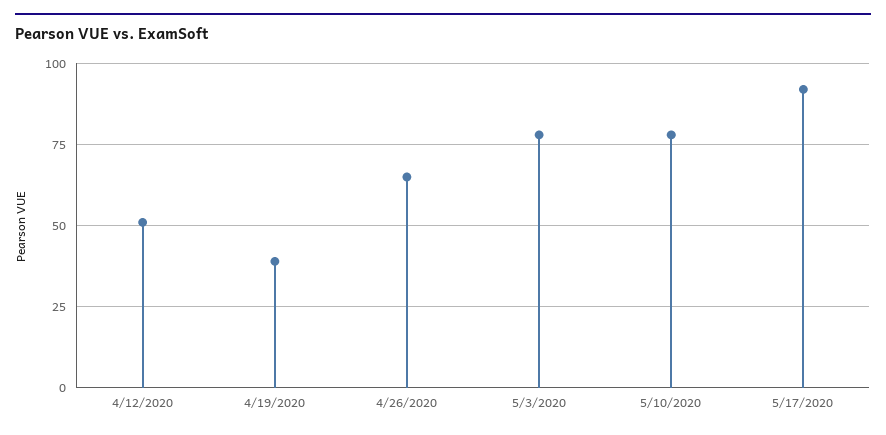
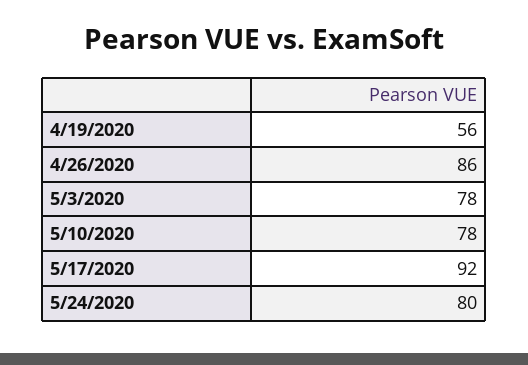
4/12/2020: 50 -> none
4/19/2020: 40 -> 56
4/26/2020: 65 -> 86
5/24/2020: none -> 80

